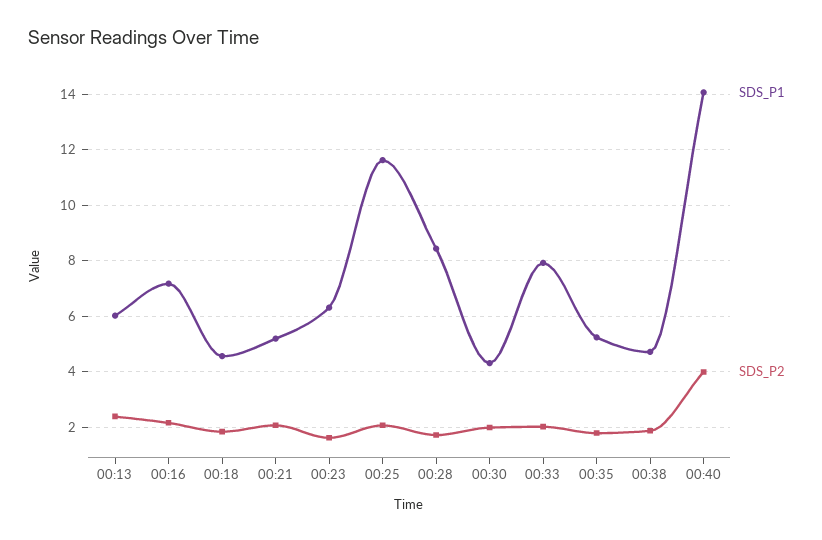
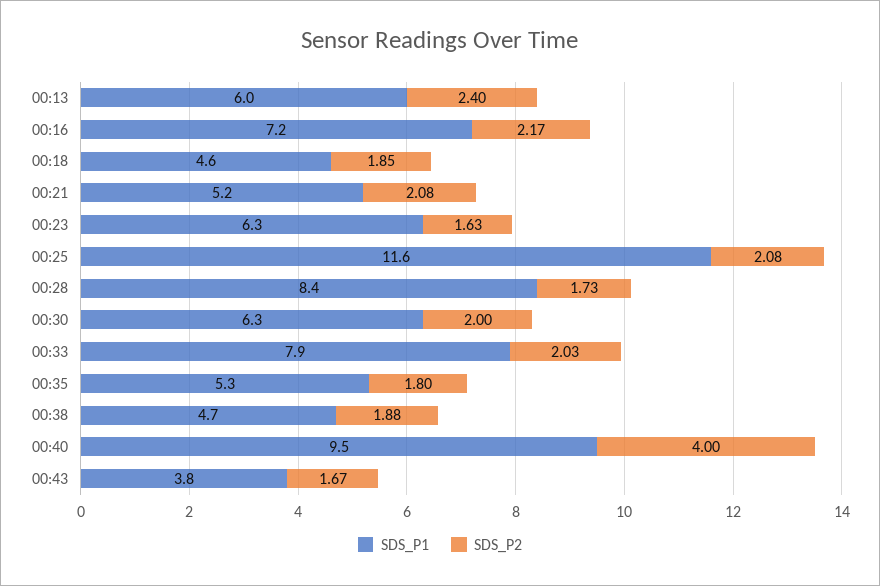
SDS_P1, 00:30: 4.25 -> 6.3
SDS_P1, 00:40: 14 -> 9.5
SDS_P1, 00:43: none -> 3.8
SDS_P2, 00:43: none -> 1.67

